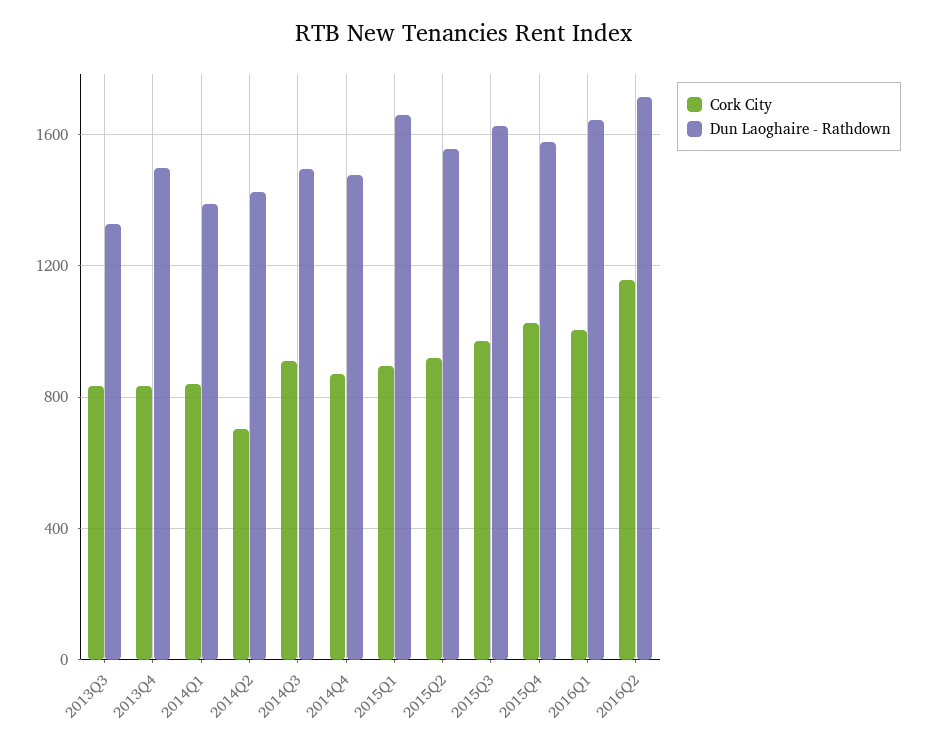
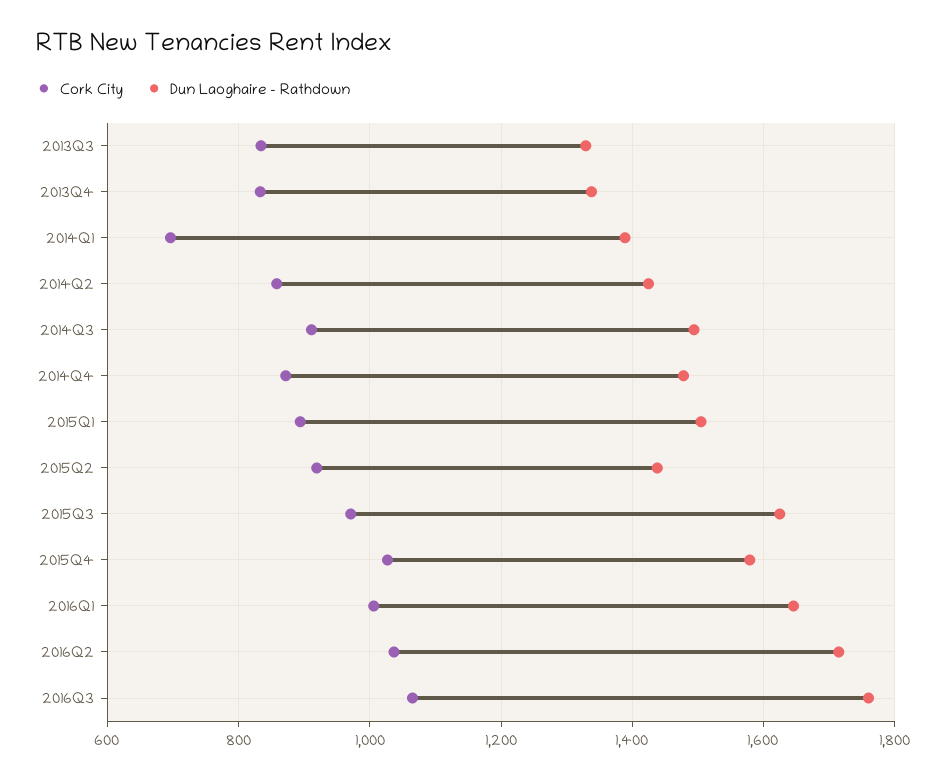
Dun Laoghaire - Rathdown, 2013Q4: 1500 -> 1340
Cork City, 2014Q1: 850 -> 700
Cork City, 2014Q2: 700 -> 860
Dun Laoghaire - Rathdown, 2015Q1: 1650 -> 1500
Dun Laoghaire - Rathdown, 2015Q2: 1550 -> 1440
Cork City, 2016Q2: 1150 -> 1040
Cork City, 2016Q3: none -> 1060
Dun Laoghaire - Rathdown, 2016Q3: none -> 1760

